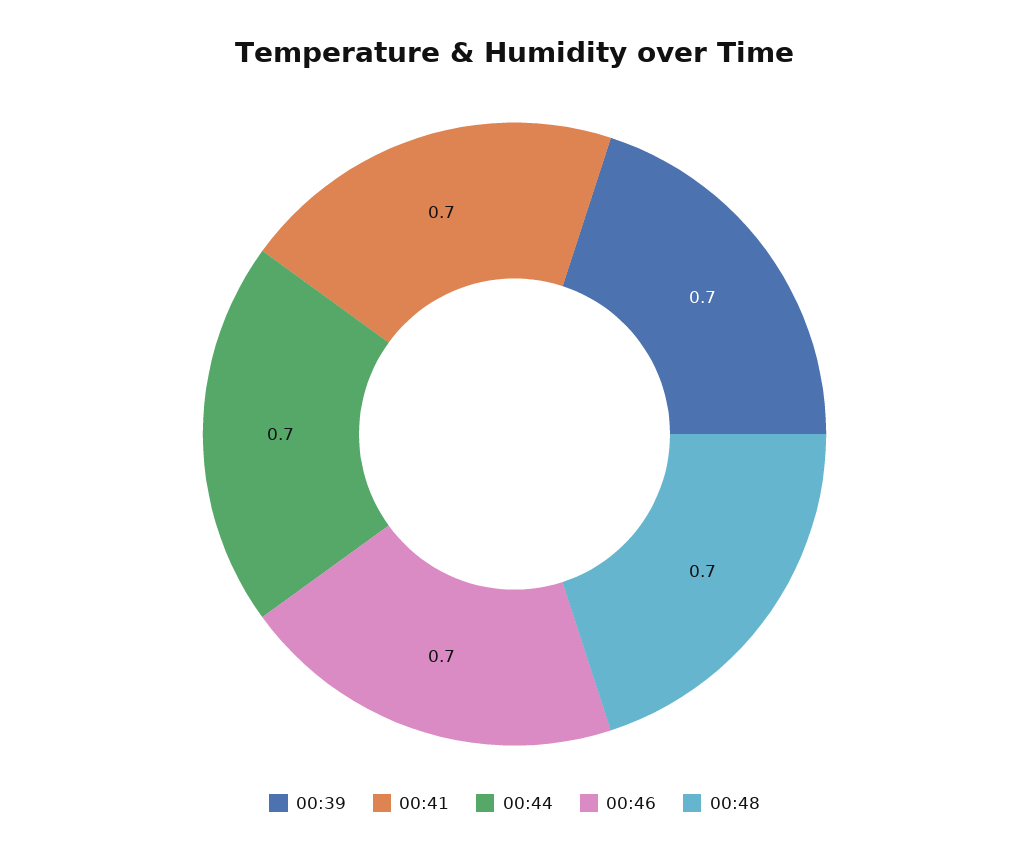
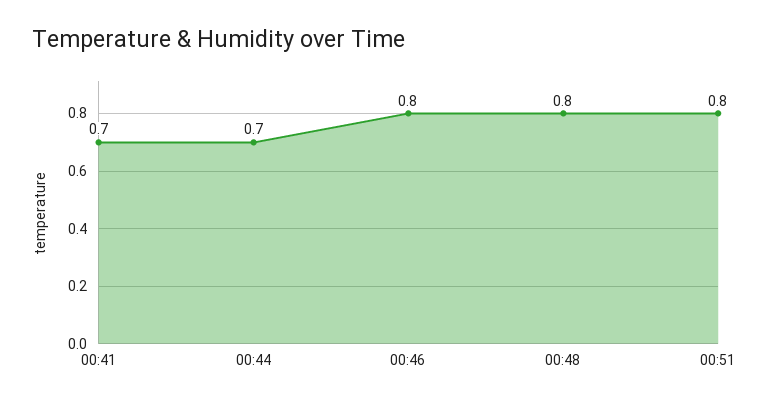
00:39: 0.7 -> none
00:46: 0.7 -> 0.8
00:48: 0.7 -> 0.8
00:51: none -> 0.8

